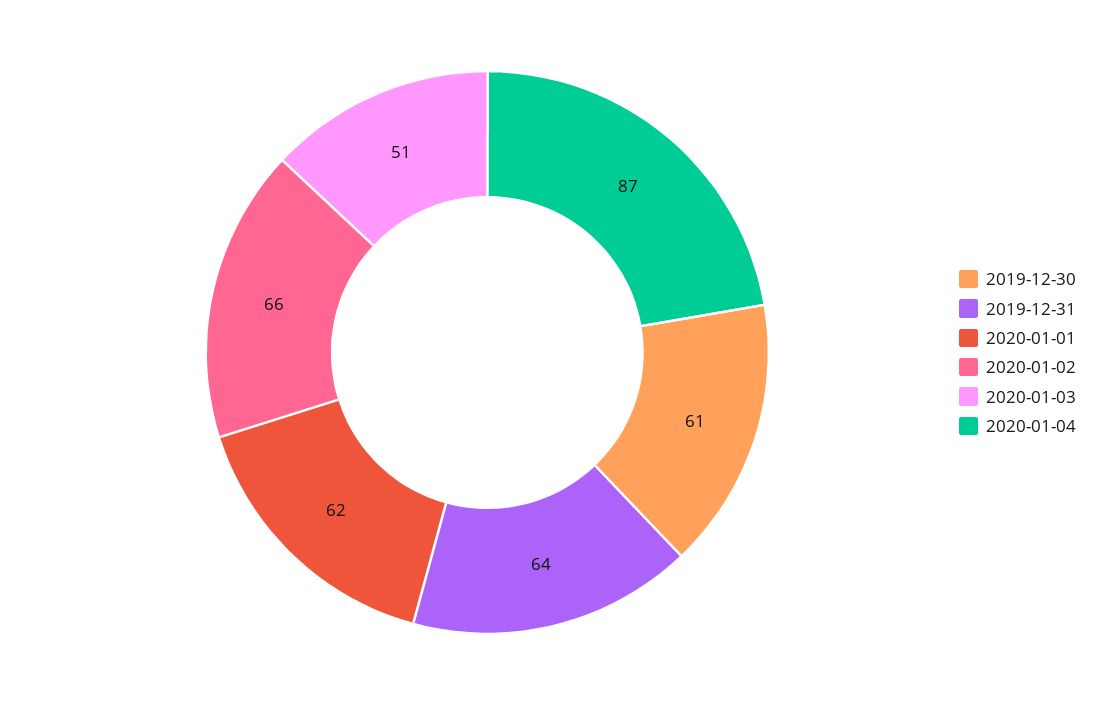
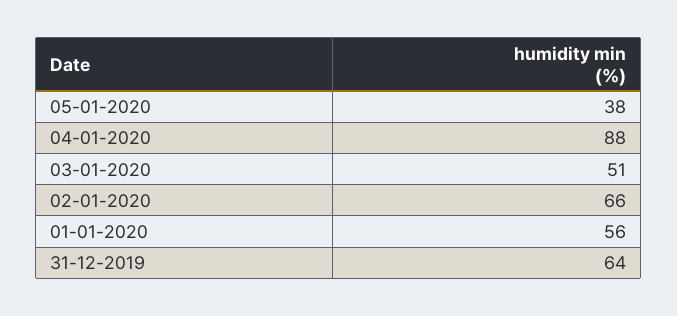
2019-12-30: 61 -> none
2020-01-01: 62 -> 56
2020-01-04: 87 -> 88
05-01-2020: none -> 38

